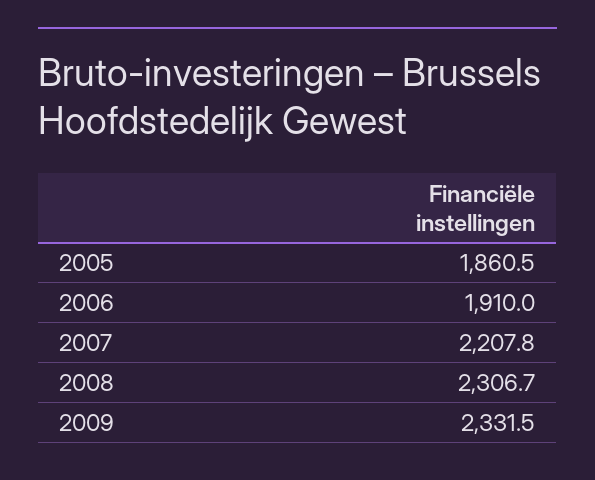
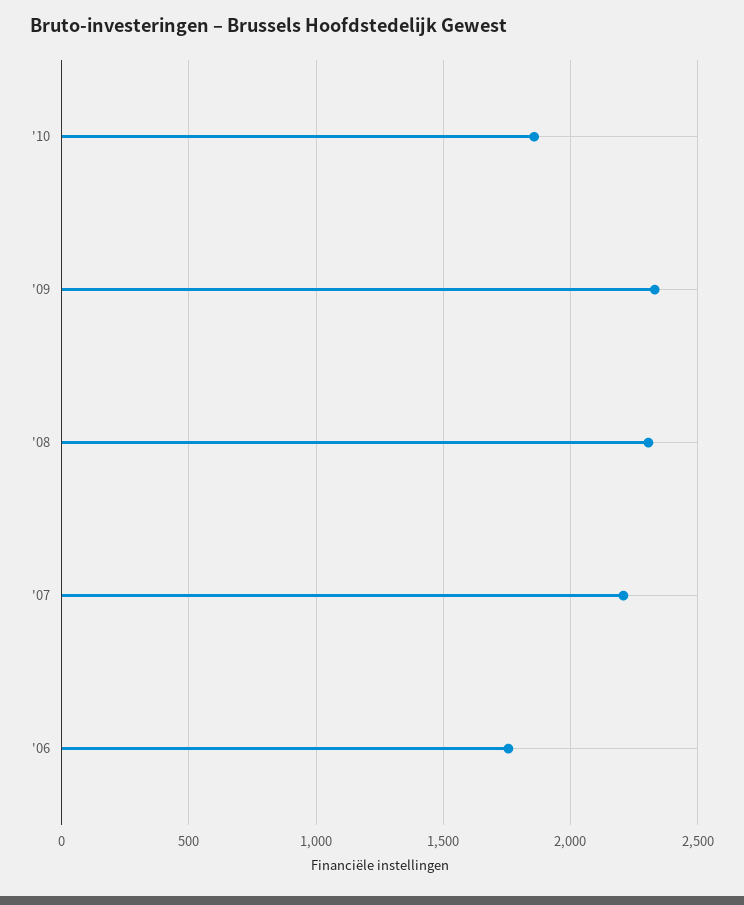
2005: 1860.5 -> none
2006: 1910 -> 1750
'10: none -> 1850

